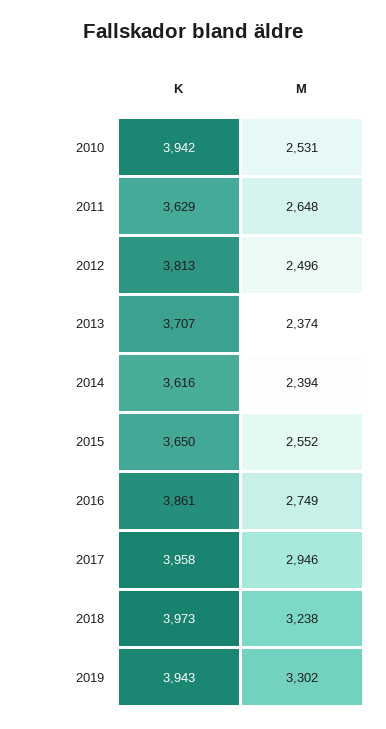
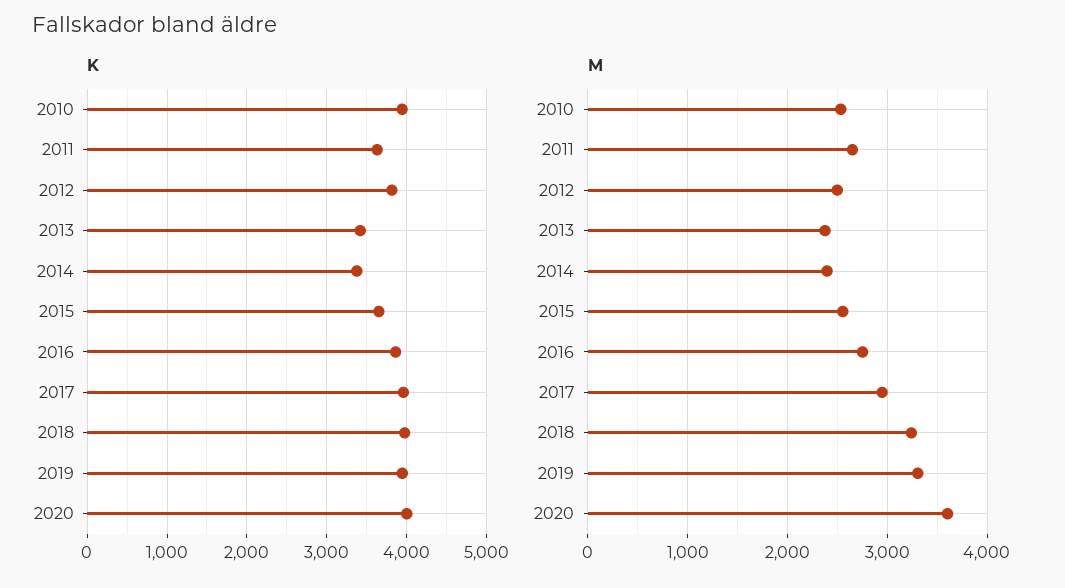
K, 2013: 3707 -> 3400
K, 2014: 3616 -> 3400
K, 2020: none -> 4000
M, 2020: none -> 3600

